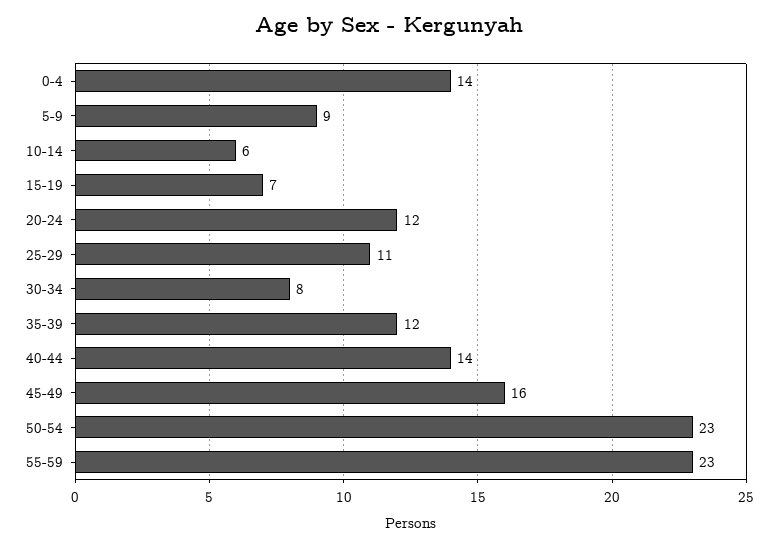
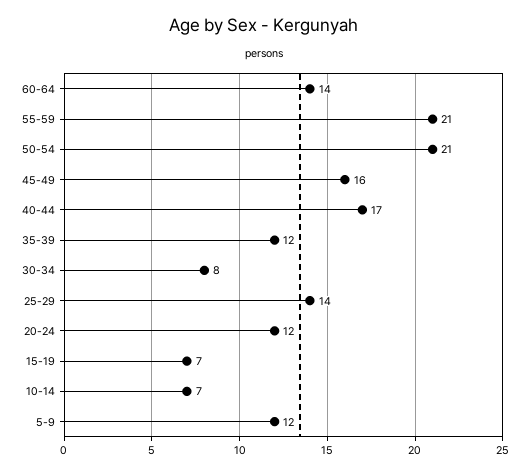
0-4: 14 -> none
5-9: 9 -> 12
10-14: 6 -> 7
25-29: 11 -> 14
40-44: 14 -> 17
50-54: 23 -> 21
55-59: 23 -> 21
60-64: none -> 14

